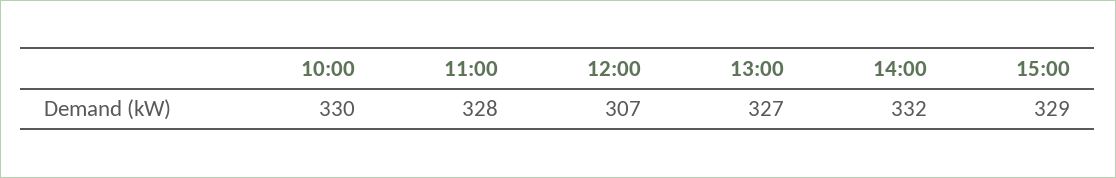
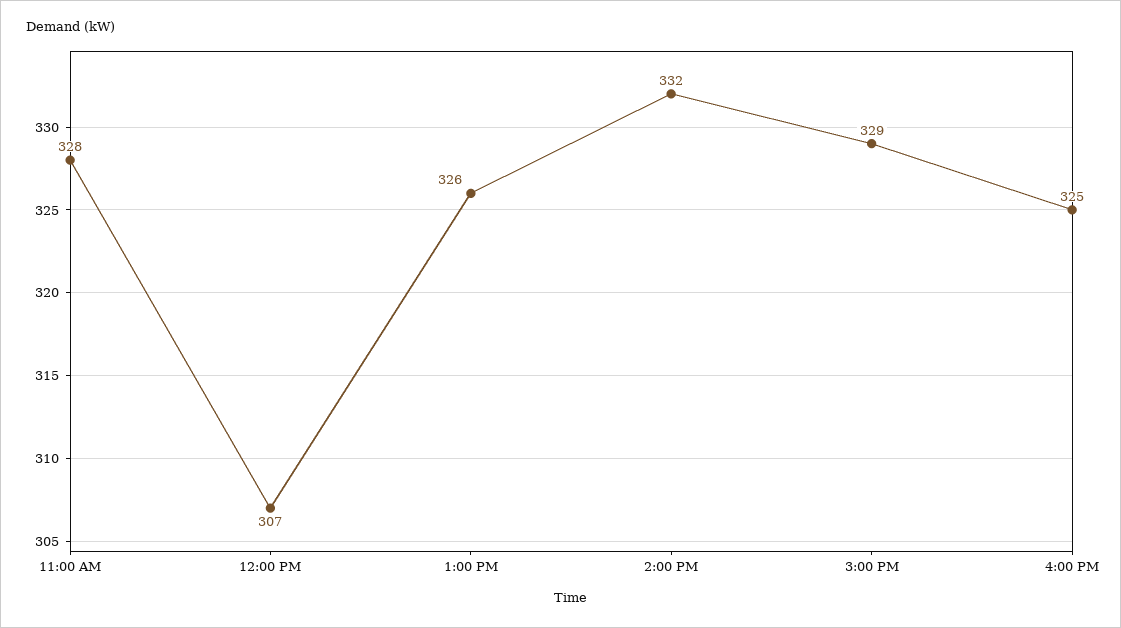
10:00: 330 -> none
13:00: 327 -> 326
4:00 PM: none -> 325

